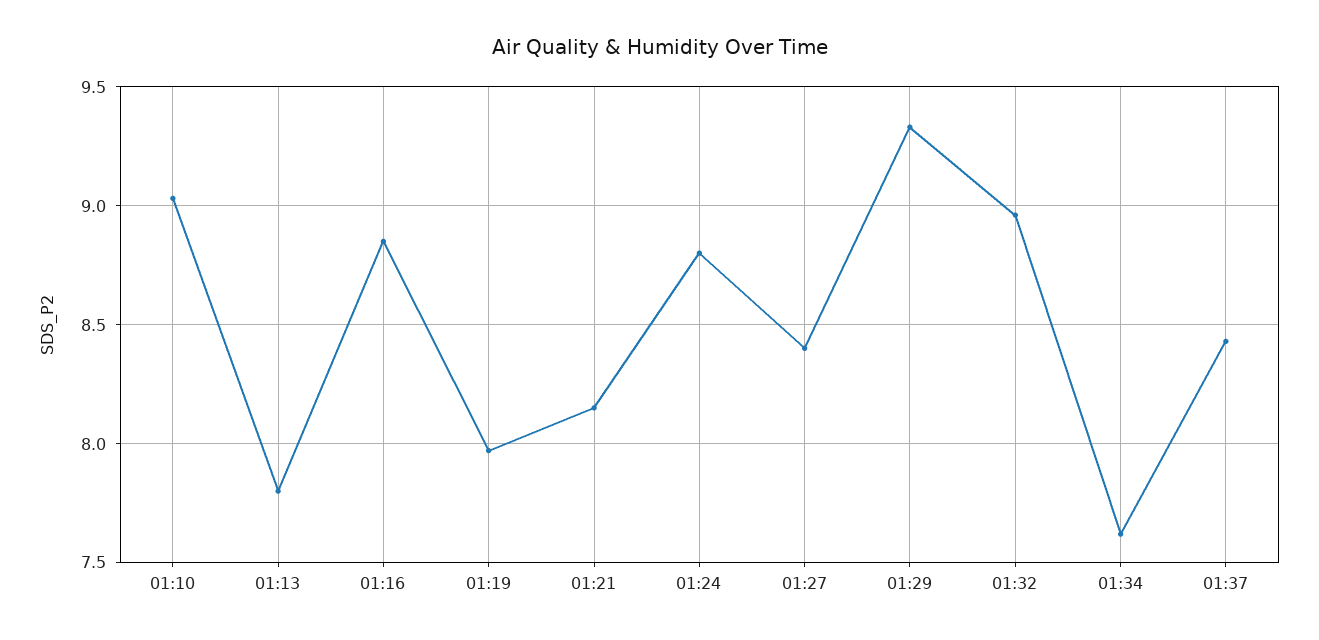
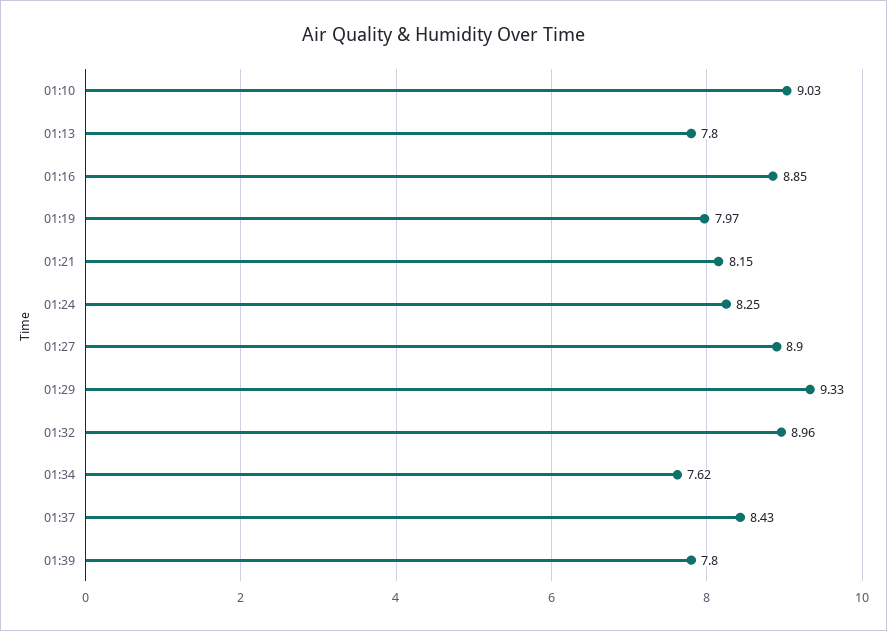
01:24: 8.8 -> 8.25
01:27: 8.4 -> 8.9
01:39: none -> 7.8

